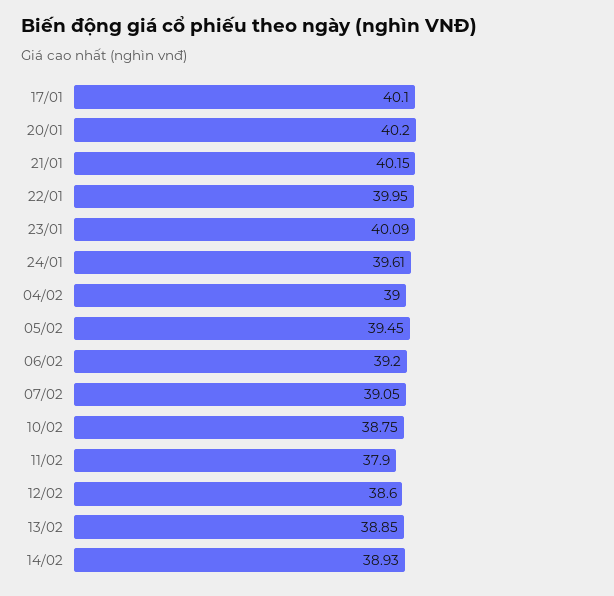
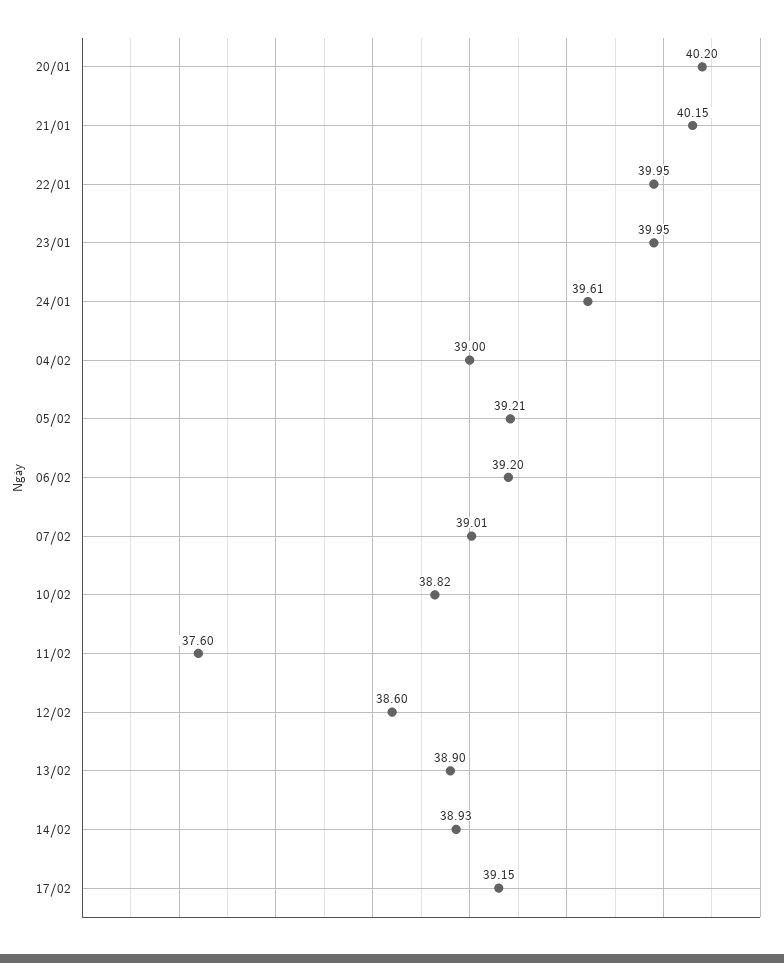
17/01: 40.1 -> none
23/01: 40.09 -> 39.95
05/02: 39.45 -> 39.21
07/02: 39.05 -> 39.01
10/02: 38.75 -> 38.82
11/02: 37.9 -> 37.6
13/02: 38.85 -> 38.9
17/02: none -> 39.15

